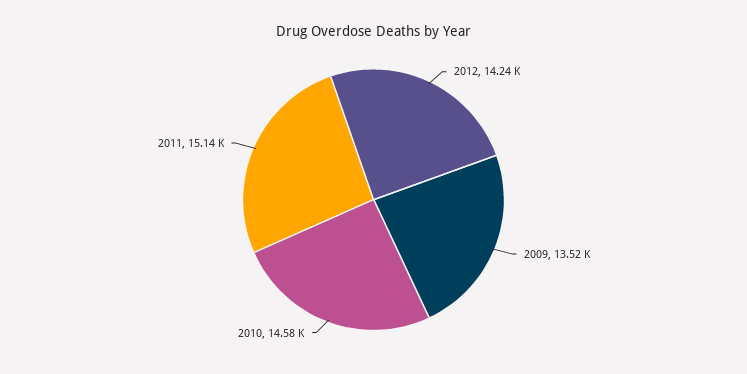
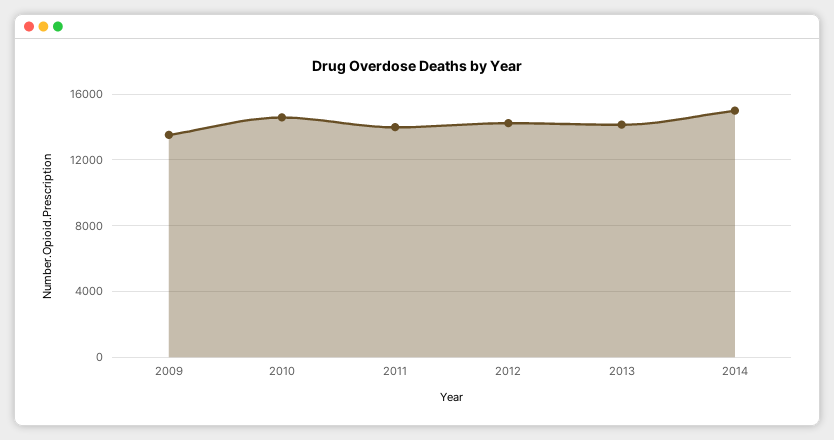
2011: 15140 -> 14000
2013: none -> 14000
2014: none -> 15000

